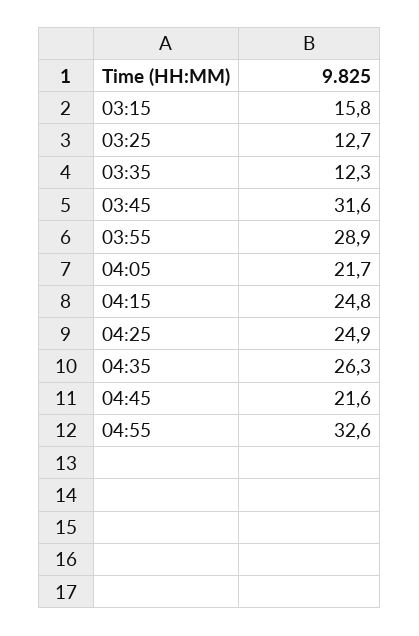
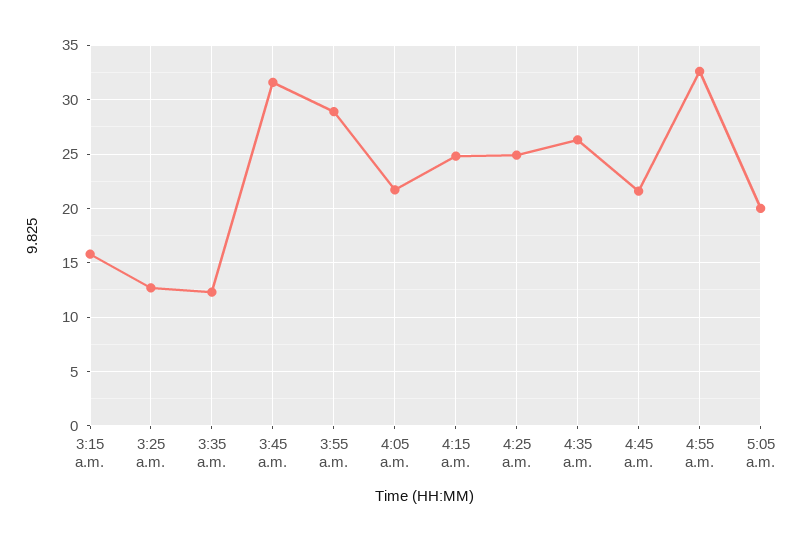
5:05 a.m.: none -> 20

